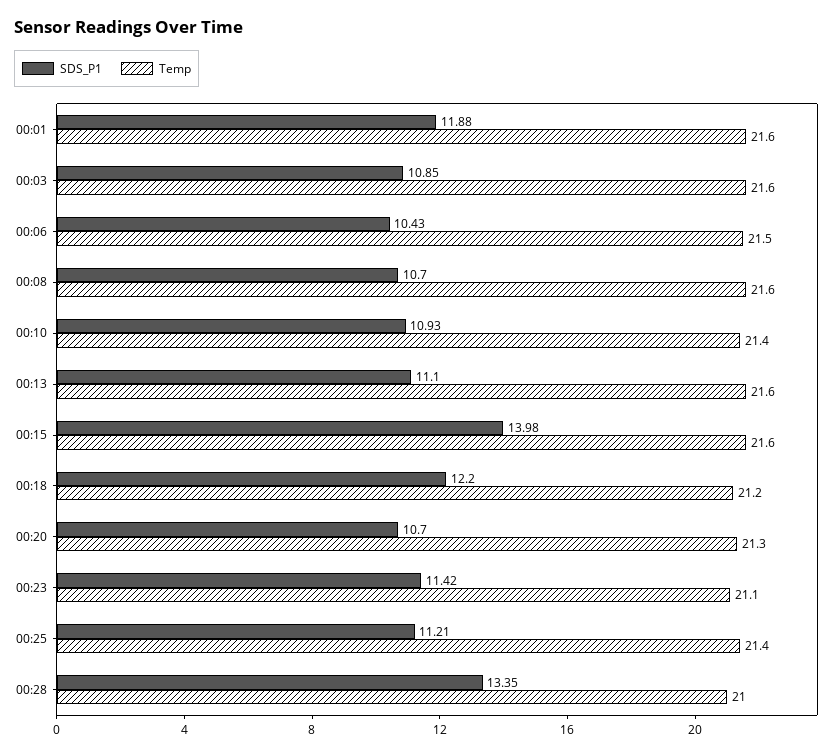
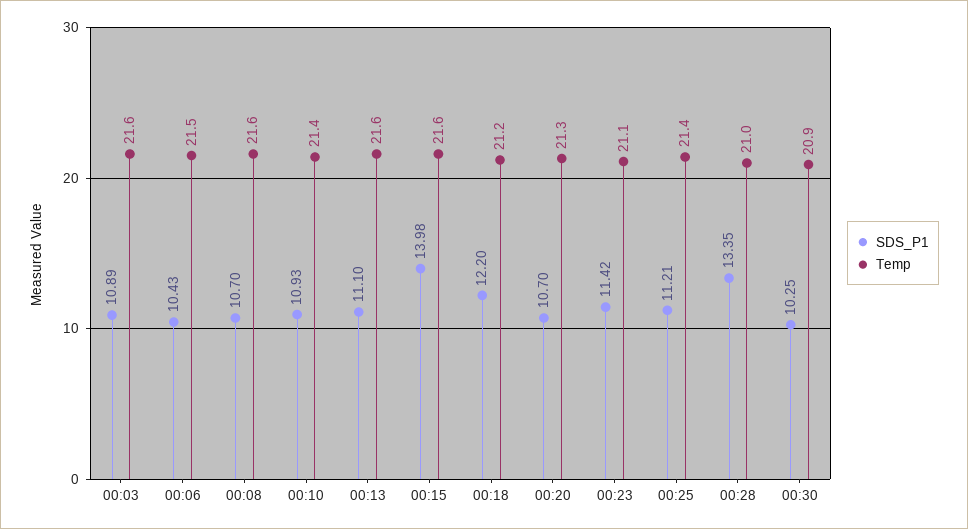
SDS_P1, 00:01: 11.88 -> none
Temp, 00:01: 21.6 -> none
SDS_P1, 00:03: 10.85 -> 10.89
SDS_P1, 00:30: none -> 10.25
Temp, 00:30: none -> 20.9

